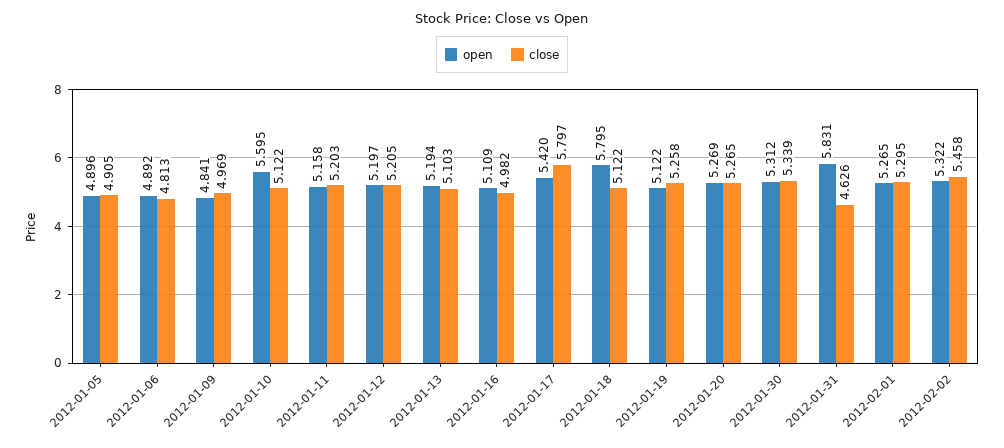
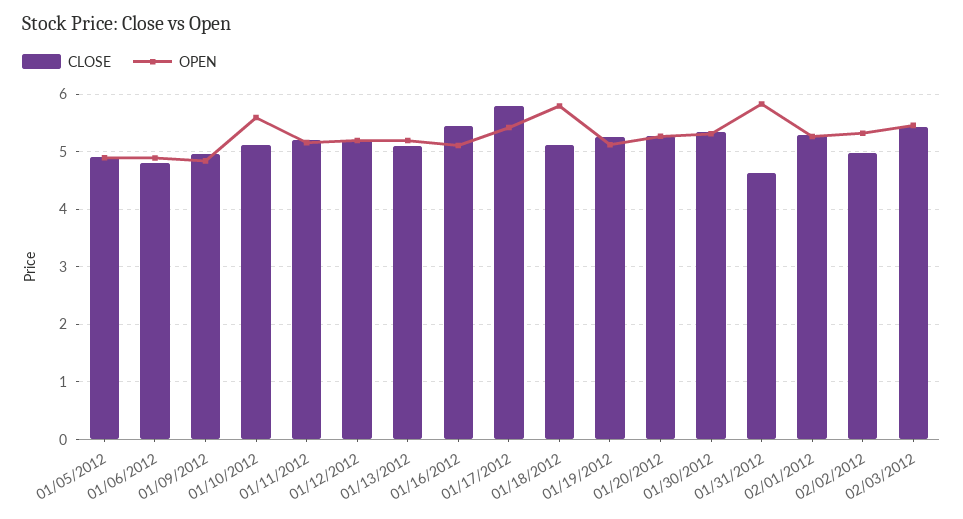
close, 2012-01-16: 4.982 -> 5.4
close, 2012-02-02: 5.458 -> 5
close, 02/03/2012: none -> 5.4
open, 02/03/2012: none -> 5.4

